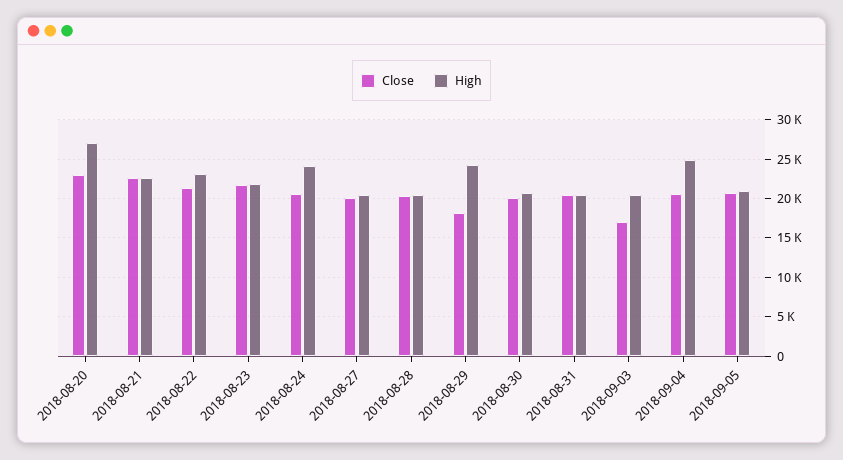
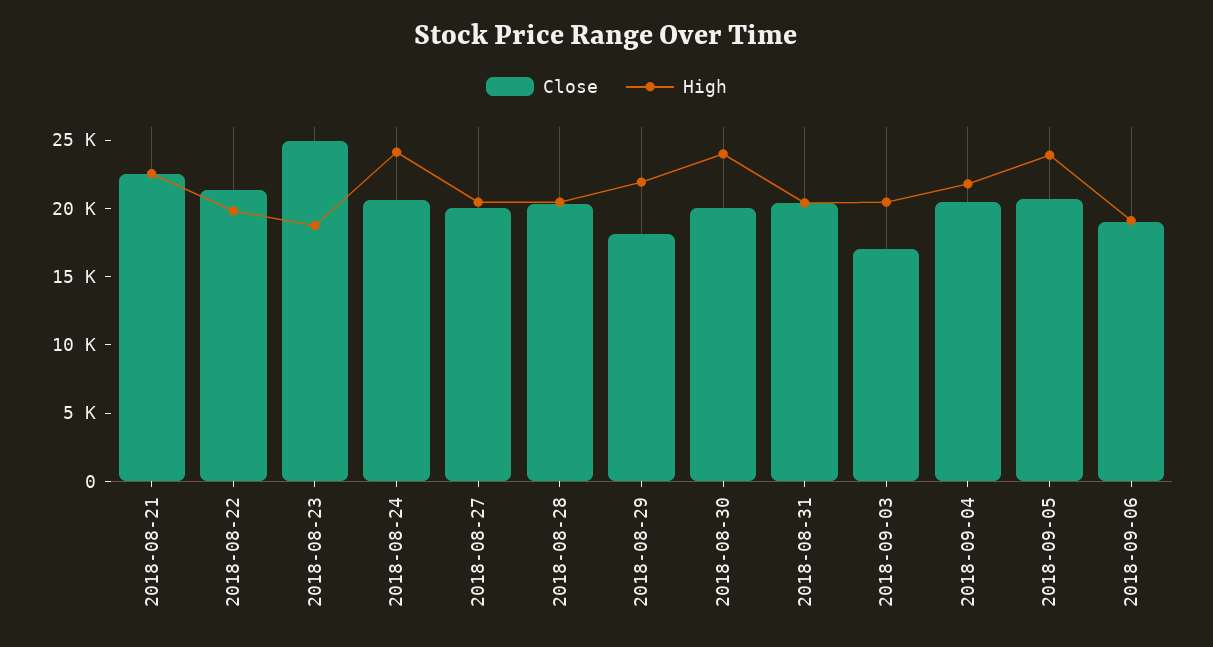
Close, 2018-08-20: 23000 -> none
High, 2018-08-20: 27000 -> none
High, 2018-08-22: 23000 -> 20000
Close, 2018-08-23: 22000 -> 25000
High, 2018-08-23: 22000 -> 19000
High, 2018-08-29: 24000 -> 22000
High, 2018-08-30: 21000 -> 24000
High, 2018-09-04: 25000 -> 22000
High, 2018-09-05: 21000 -> 24000
Close, 2018-09-06: none -> 19000
High, 2018-09-06: none -> 19000

